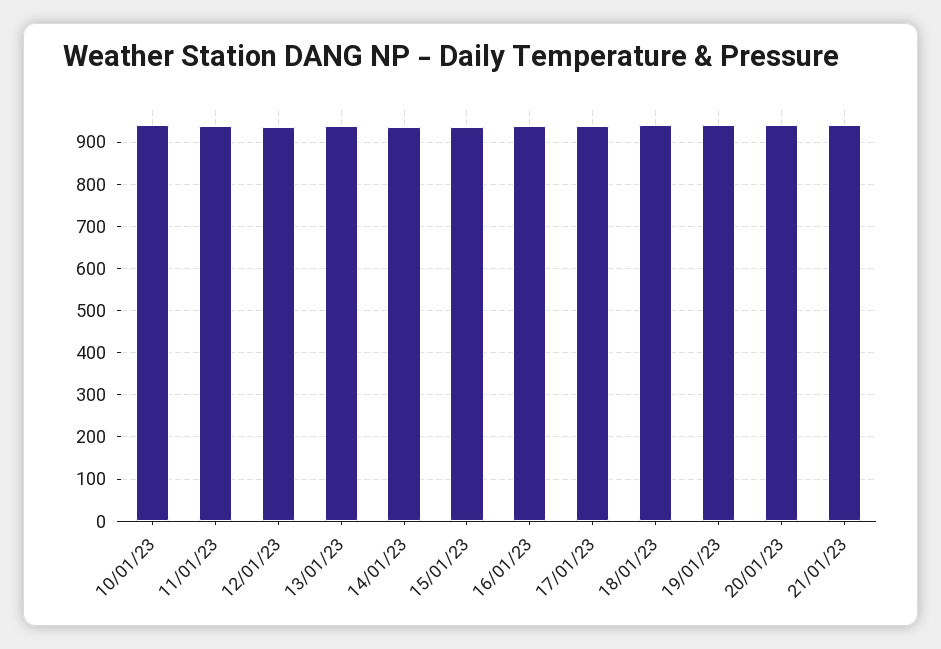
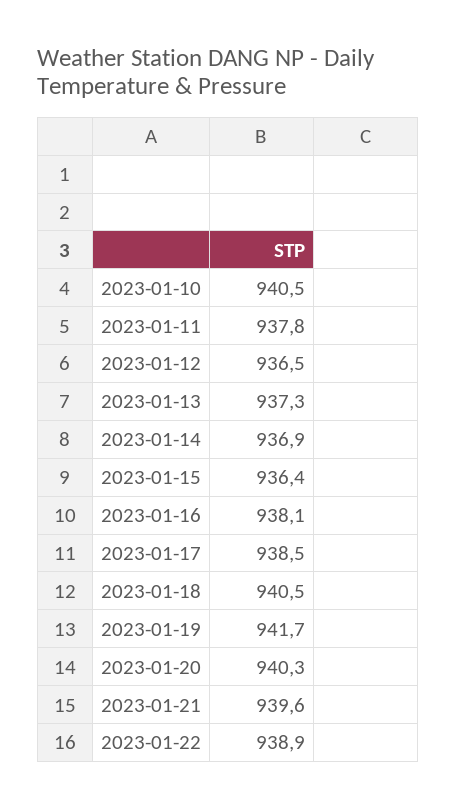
2023-01-22: none -> 938.9

